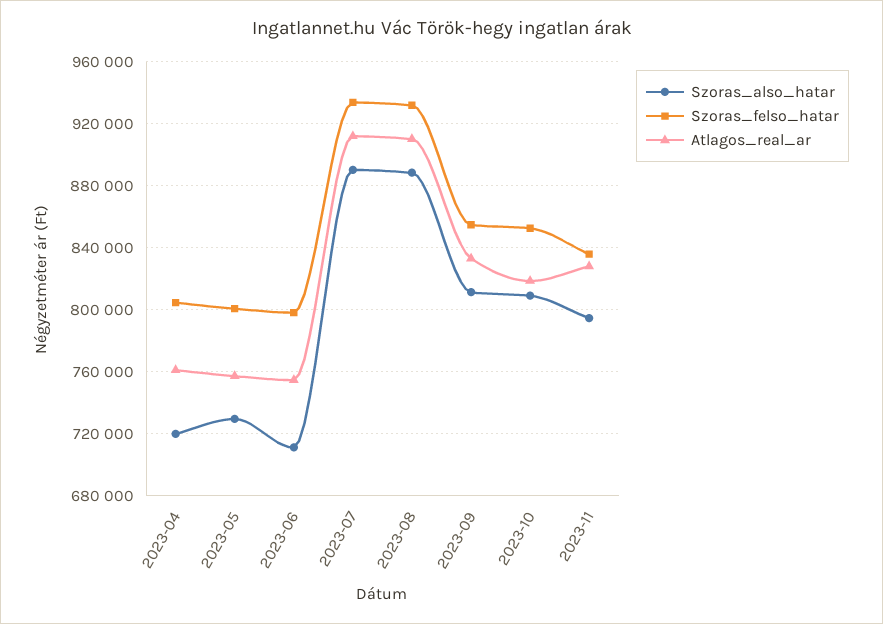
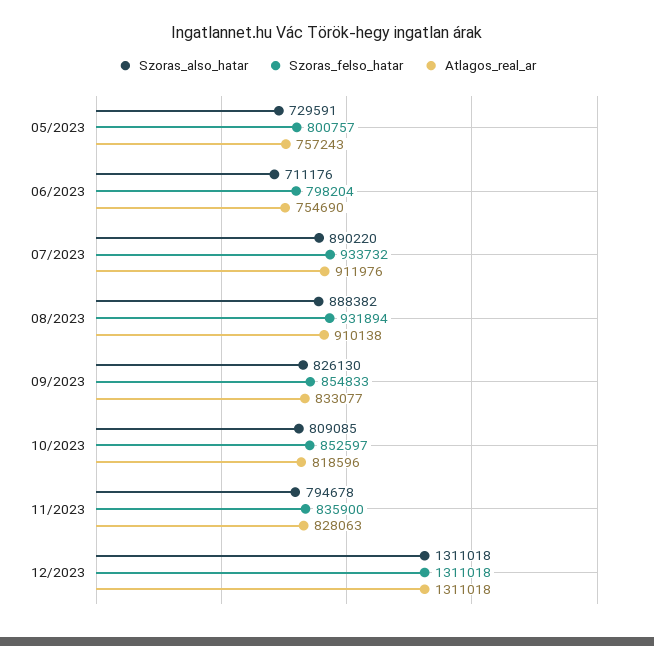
Szoras_also_hatar, 2023-04: 720000 -> none
Szoras_felso_hatar, 2023-04: 805000 -> none
Atlagos_real_ar, 2023-04: 760000 -> none
Szoras_also_hatar, 2023-09: 810000 -> 826130
Szoras_also_hatar, 12/2023: none -> 1311018
Szoras_felso_hatar, 12/2023: none -> 1311018
Atlagos_real_ar, 12/2023: none -> 1311018

